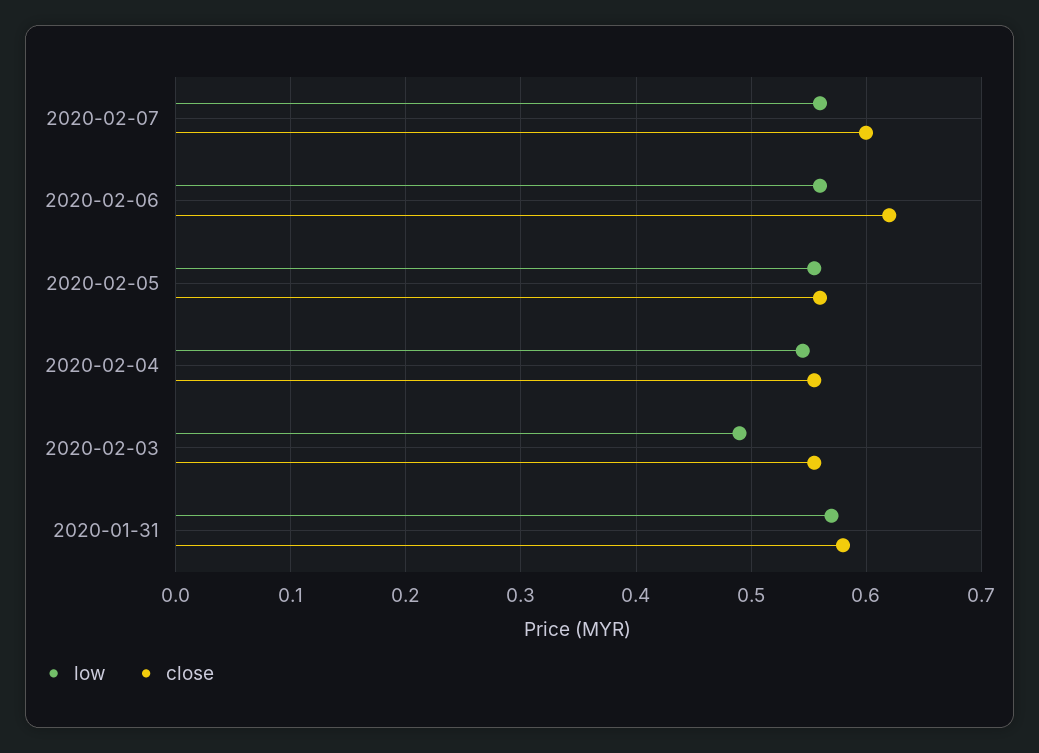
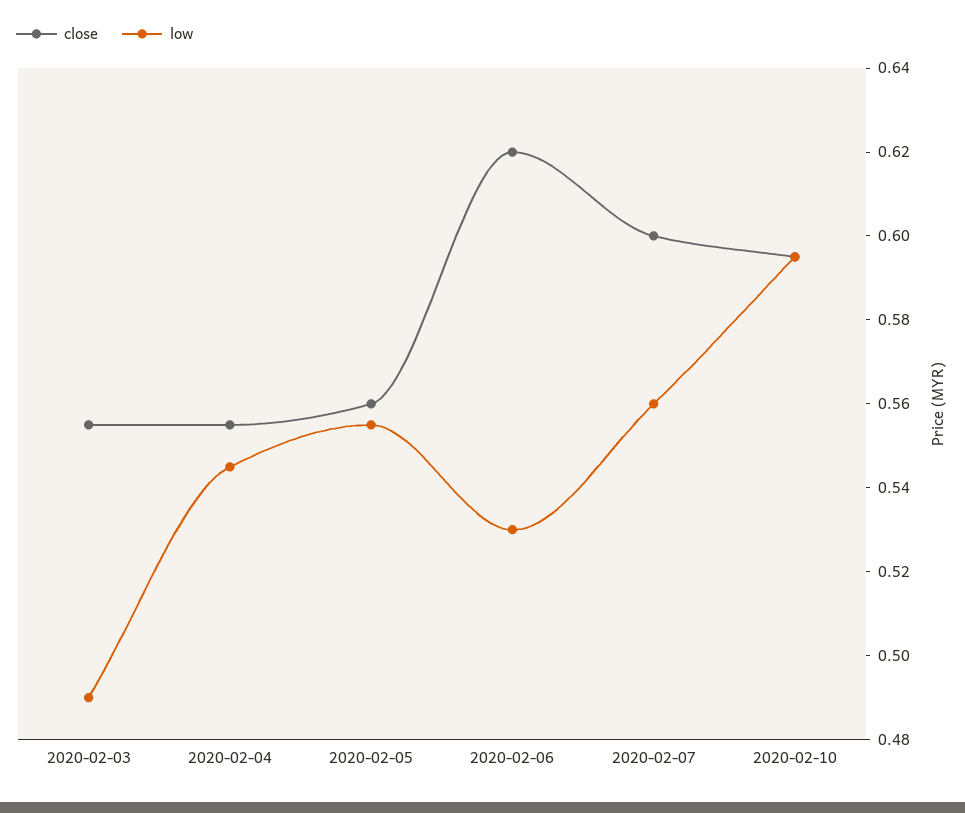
low, 2020-02-06: 0.56 -> 0.53
low, 2020-01-31: 0.57 -> none
close, 2020-01-31: 0.58 -> none
close, 2020-02-10: none -> 0.595
low, 2020-02-10: none -> 0.595

